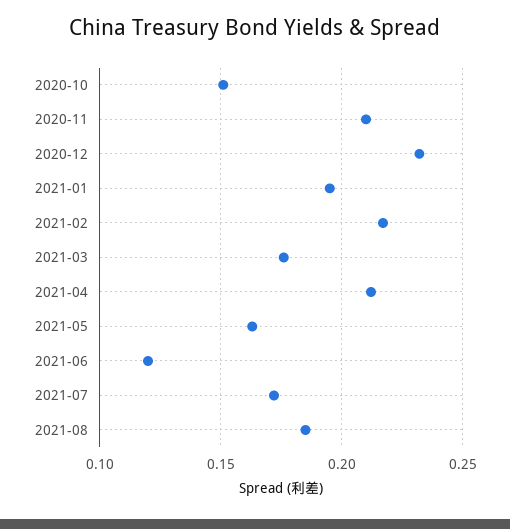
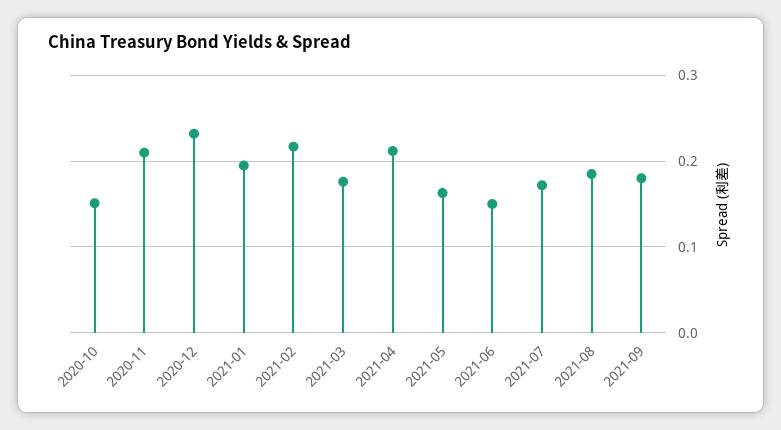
2021-06: 0.12 -> 0.15
2021-09: none -> 0.18

